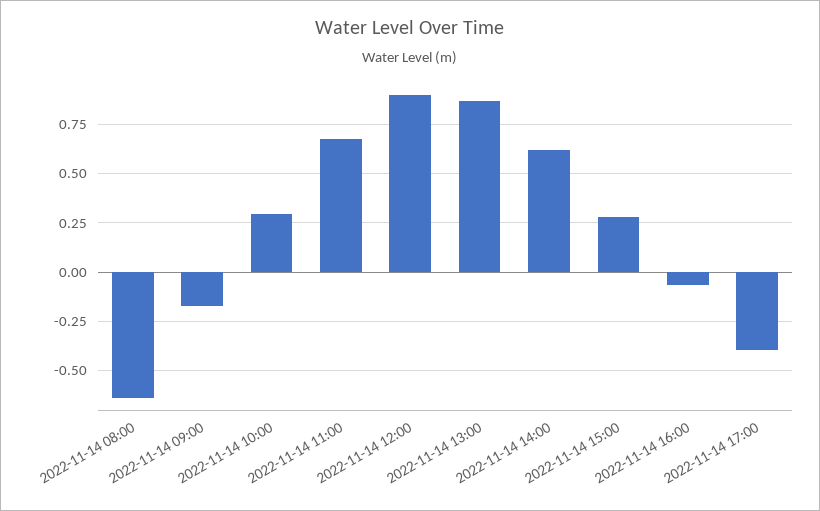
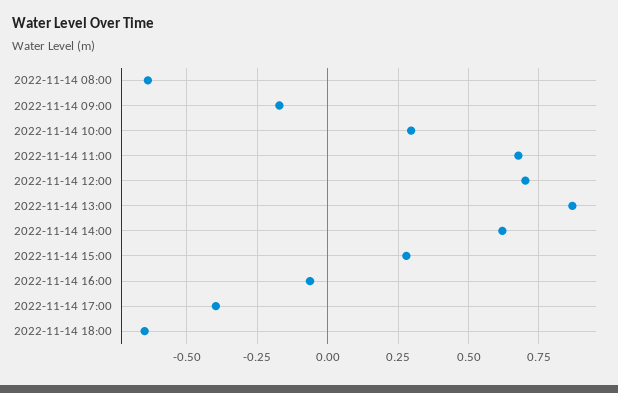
2022-11-14 12:00: 0.9 -> 0.7
2022-11-14 18:00: none -> -0.65

